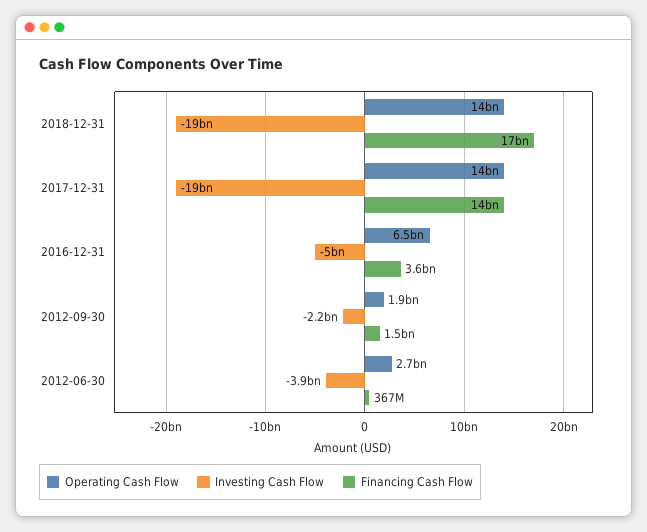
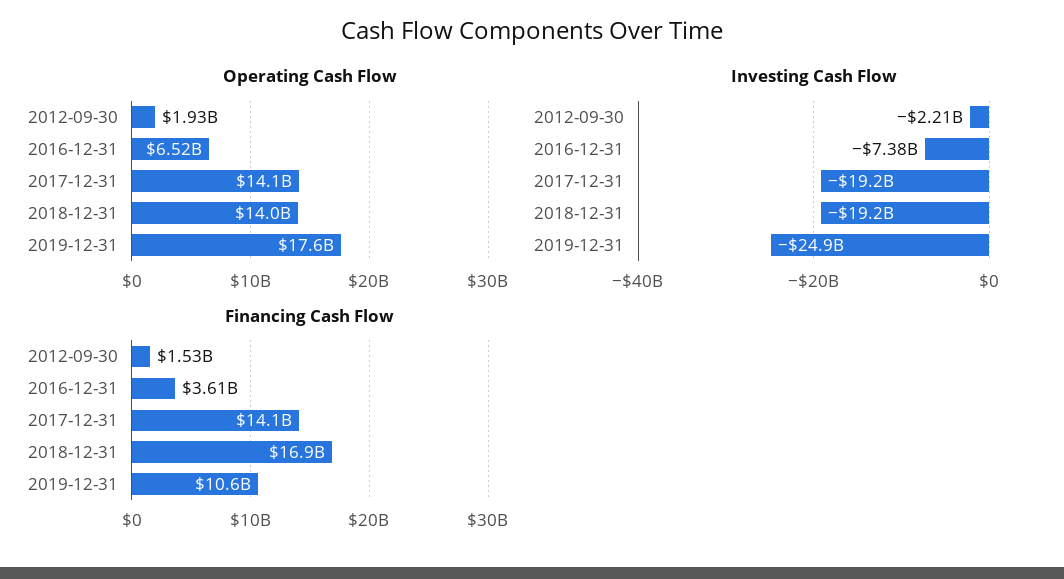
Investing Cash Flow, 2016-12-31: -5000000000 -> -7380000000
Operating Cash Flow, 2012-06-30: 2700000000 -> none
Investing Cash Flow, 2012-06-30: -3900000000 -> none
Financing Cash Flow, 2012-06-30: 367000000 -> none
Operating Cash Flow, 2019-12-31: none -> 17600000000
Investing Cash Flow, 2019-12-31: none -> -24900000000
Financing Cash Flow, 2019-12-31: none -> 10600000000

